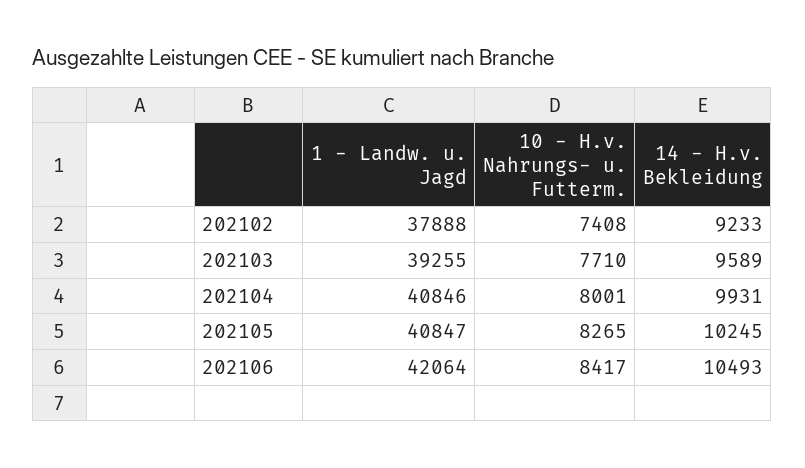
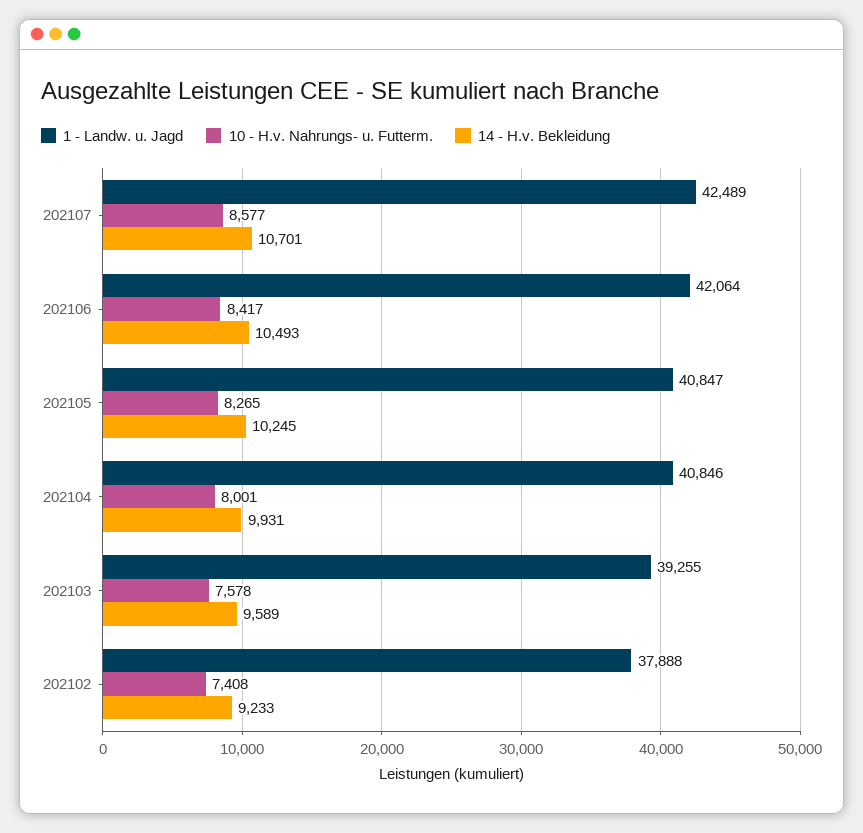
10 - H.v. Nahrungs- u. Futterm., 202103: 7710 -> 7578
1 - Landw. u. Jagd, 202107: none -> 42489
10 - H.v. Nahrungs- u. Futterm., 202107: none -> 8577
14 - H.v. Bekleidung, 202107: none -> 10701

